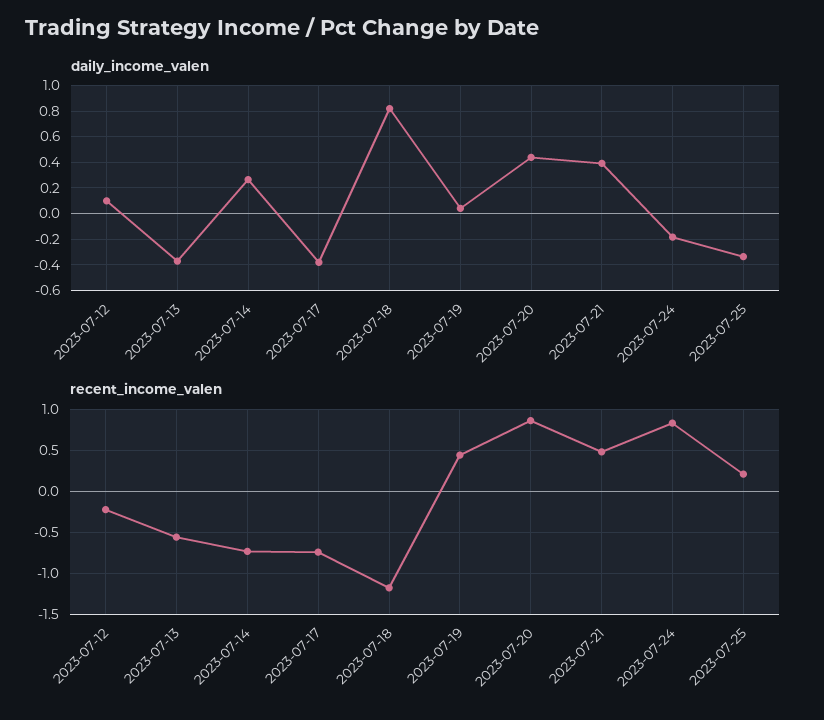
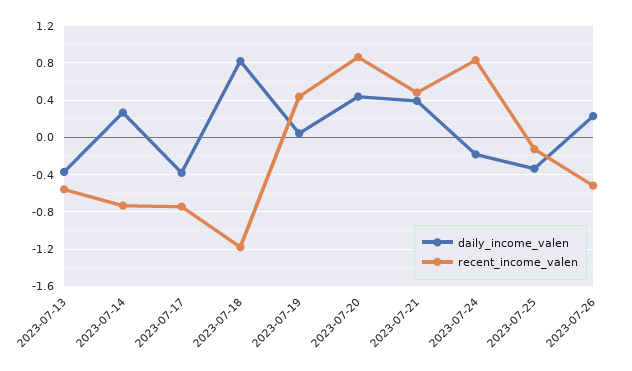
daily_income_valen, 2023-07-12: 0.1 -> none
recent_income_valen, 2023-07-12: -0.2 -> none
recent_income_valen, 2023-07-25: 0.2 -> -0.1
daily_income_valen, 2023-07-26: none -> 0.2
recent_income_valen, 2023-07-26: none -> -0.5

